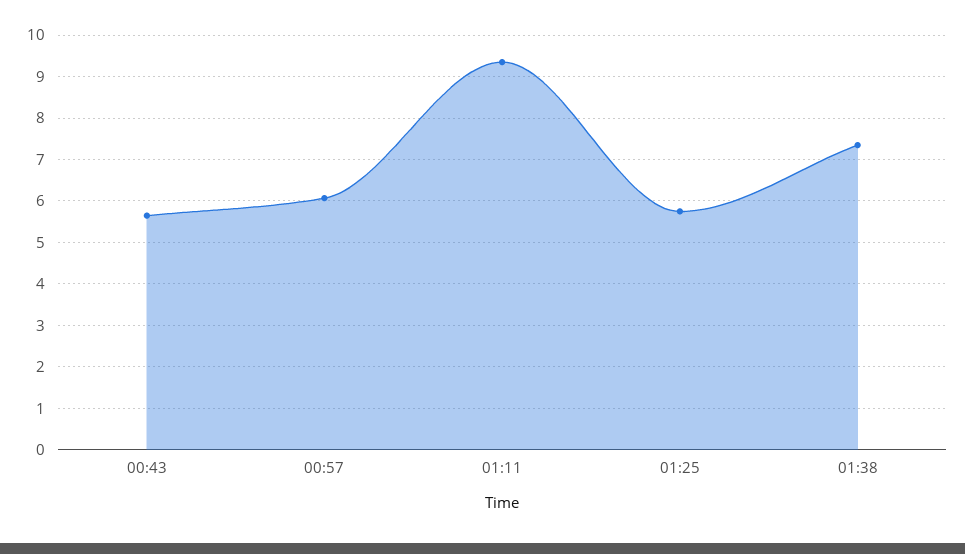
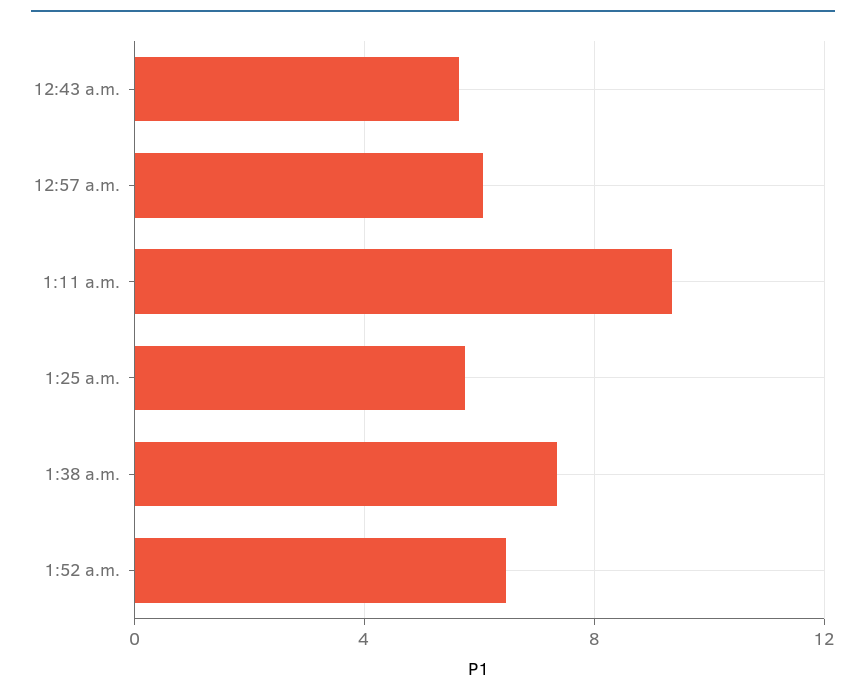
1:52 a.m.: none -> 6.5

